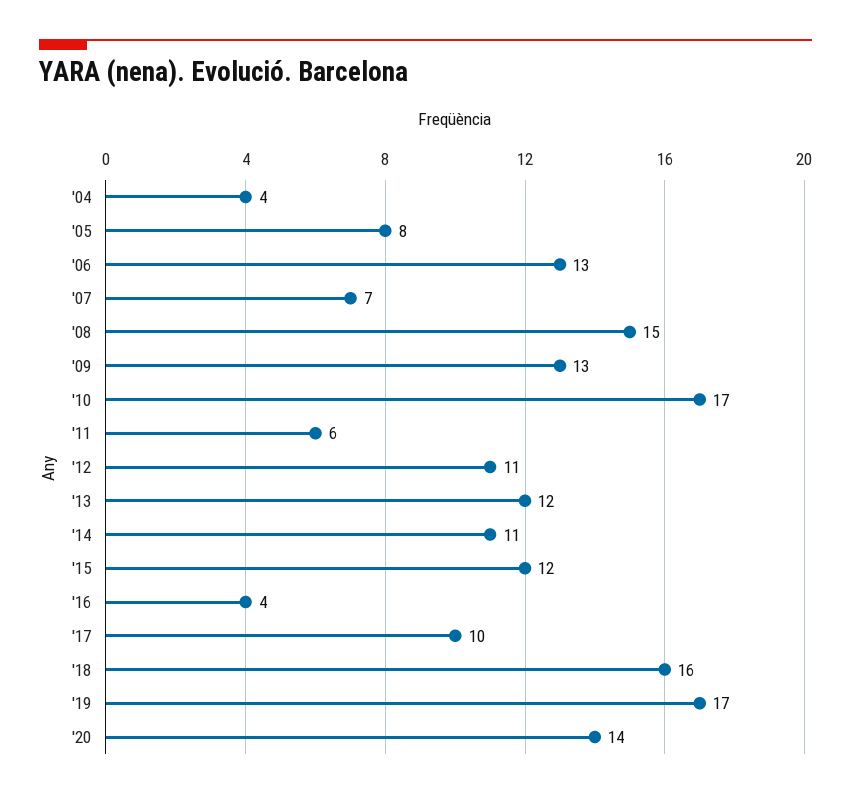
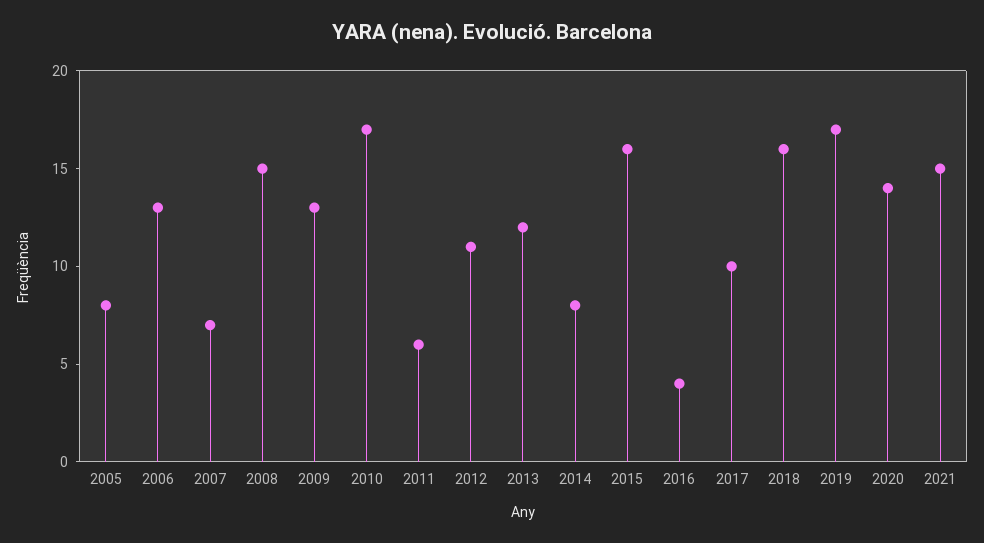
'04: 4 -> none
'14: 11 -> 8
'15: 12 -> 16
2021: none -> 15

